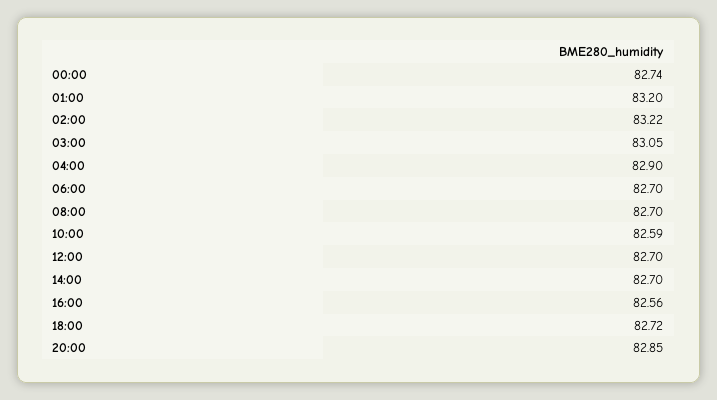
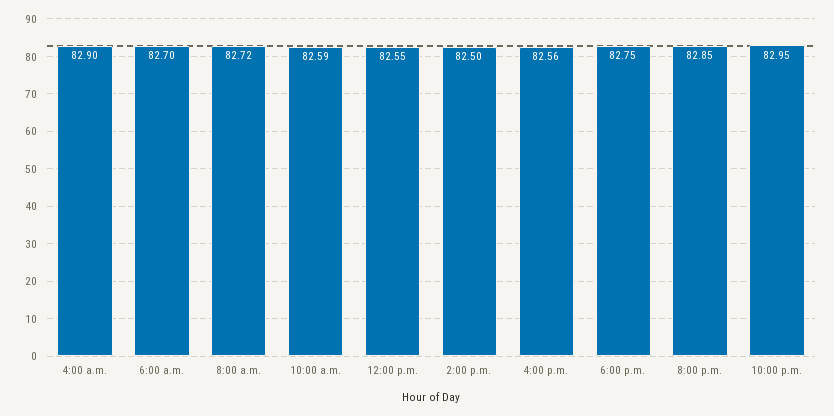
00:00: 82.74 -> none
01:00: 83.2 -> none
02:00: 83.22 -> none
03:00: 83.05 -> none
08:00: 82.7 -> 82.72
12:00: 82.7 -> 82.55
14:00: 82.7 -> 82.5
18:00: 82.72 -> 82.75
10:00 p.m.: none -> 82.95

